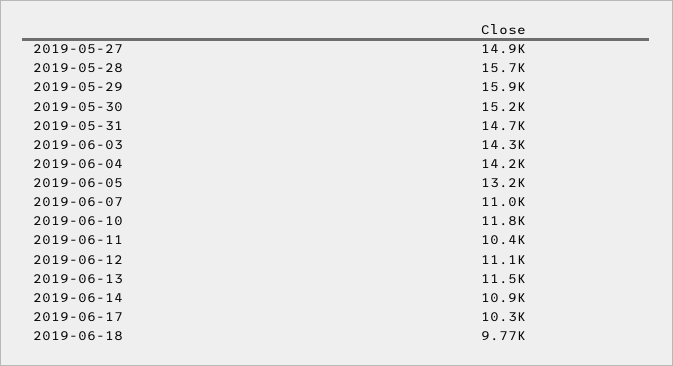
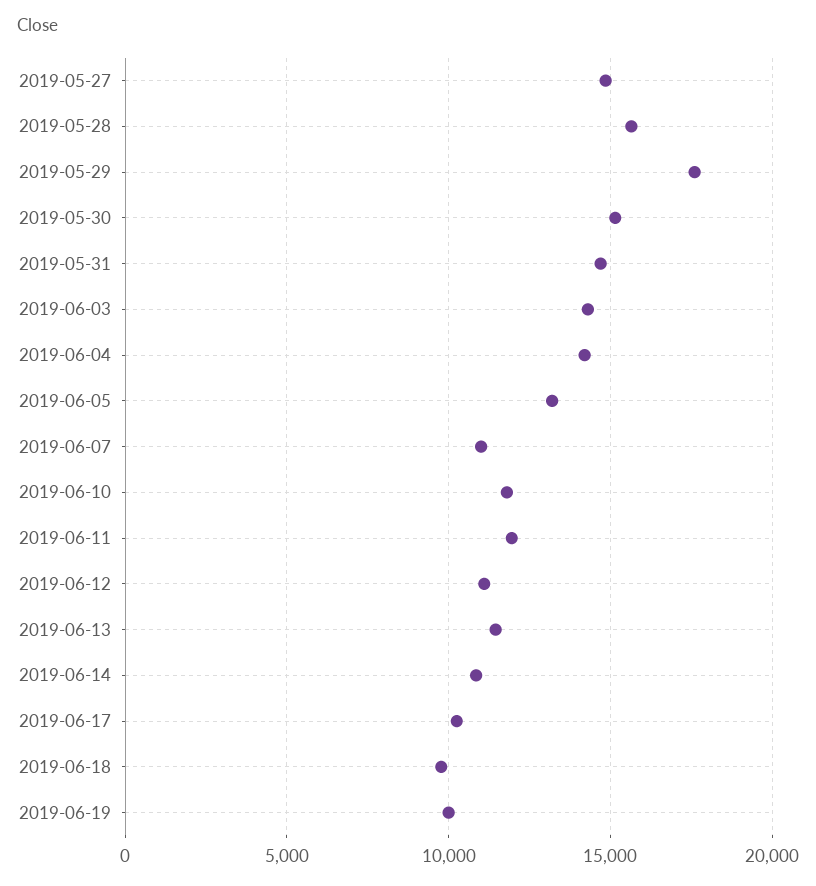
2019-05-29: 15900 -> 17500
2019-06-11: 10400 -> 12000
2019-06-19: none -> 10000

